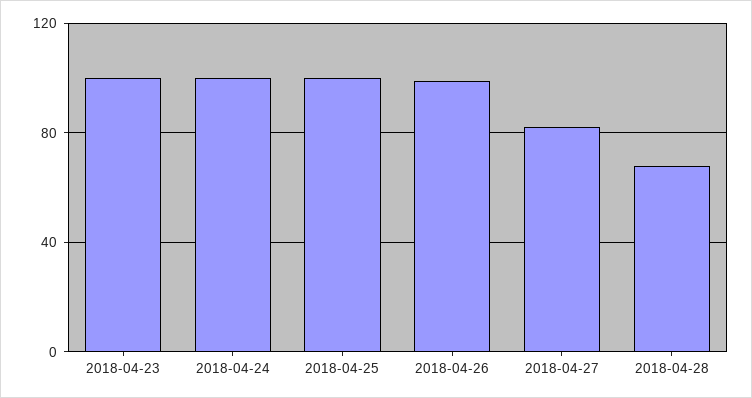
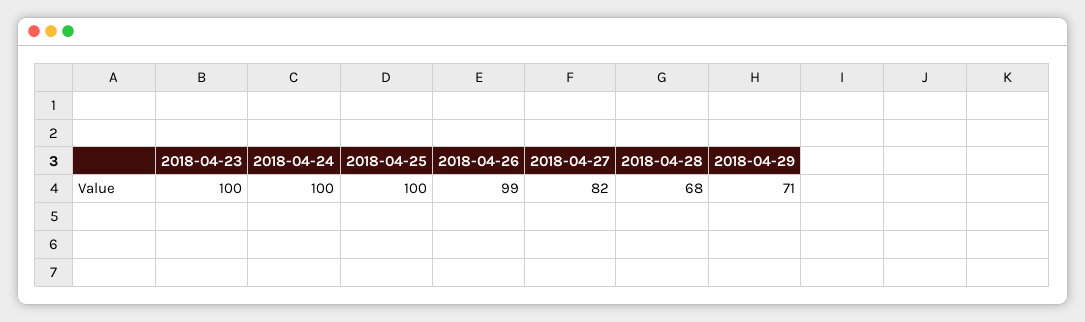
2018-04-29: none -> 71

